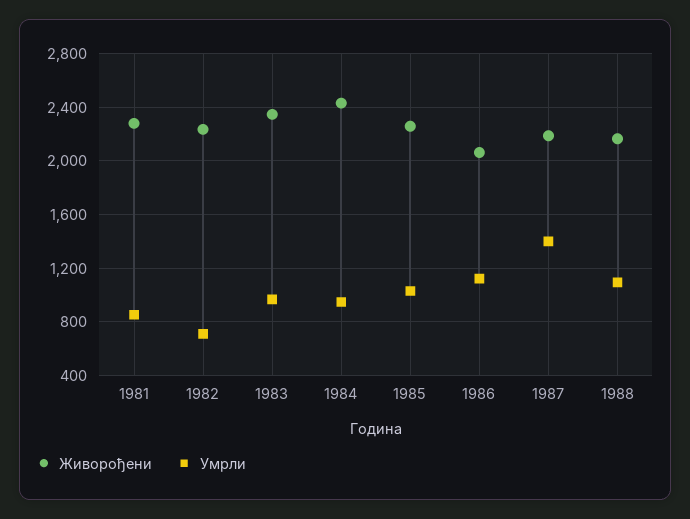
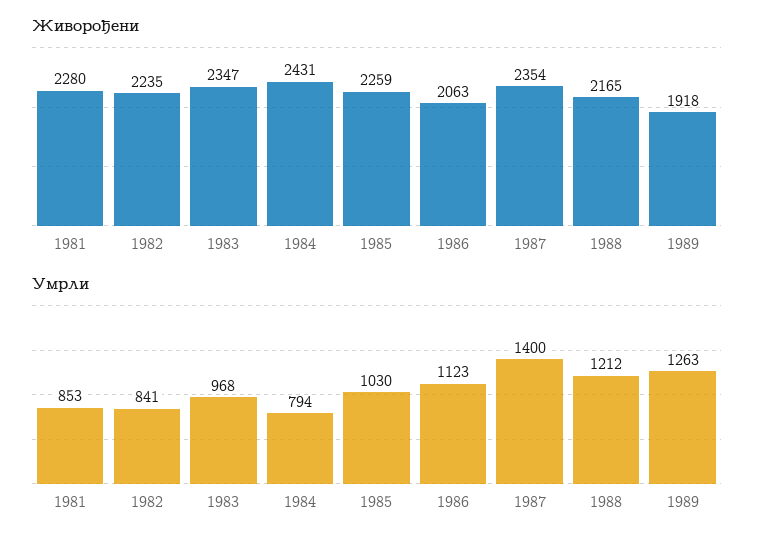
Умрли, 1982: 700 -> 841
Умрли, 1984: 950 -> 794
Живорођени, 1987: 2200 -> 2354
Умрли, 1988: 1100 -> 1212
Живорођени, 1989: none -> 1918
Умрли, 1989: none -> 1263

